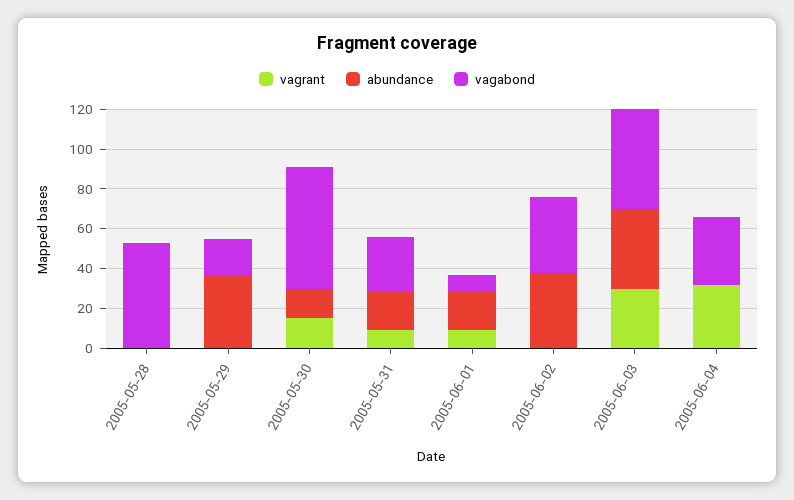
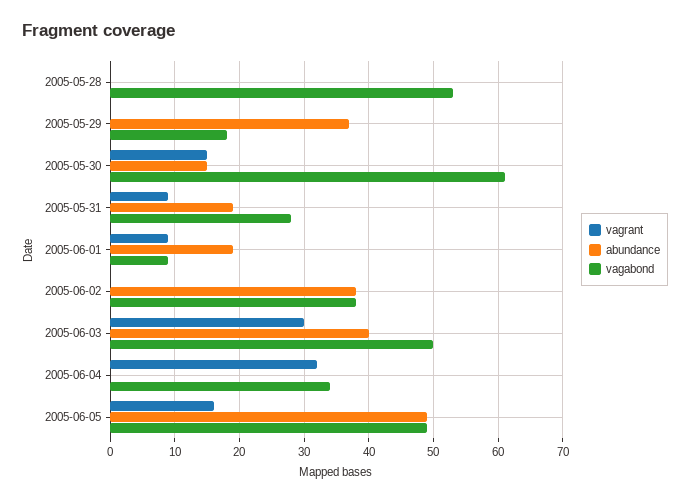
vagrant, 2005-06-05: none -> 16
abundance, 2005-06-05: none -> 49
vagabond, 2005-06-05: none -> 49

